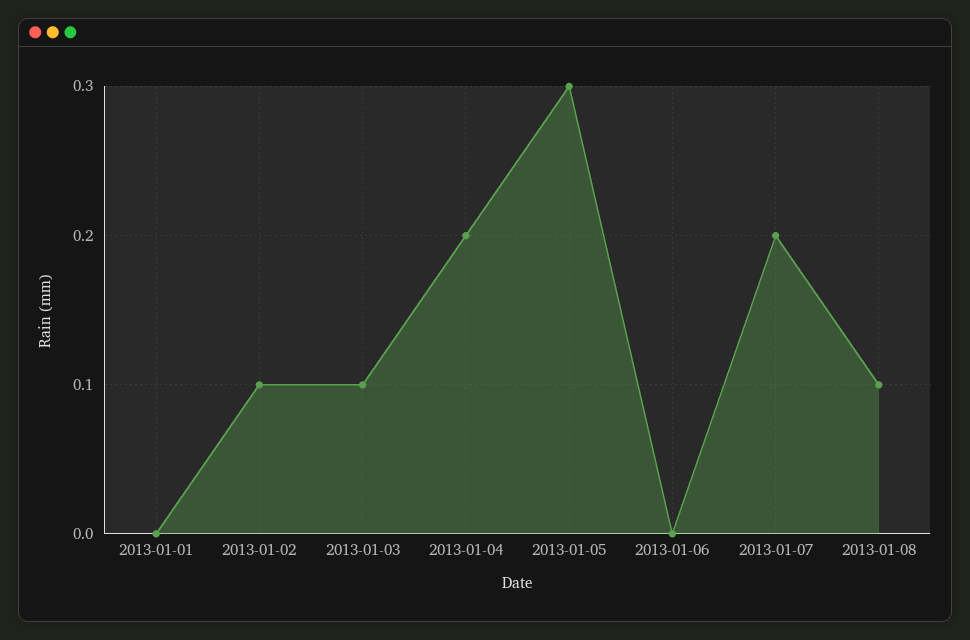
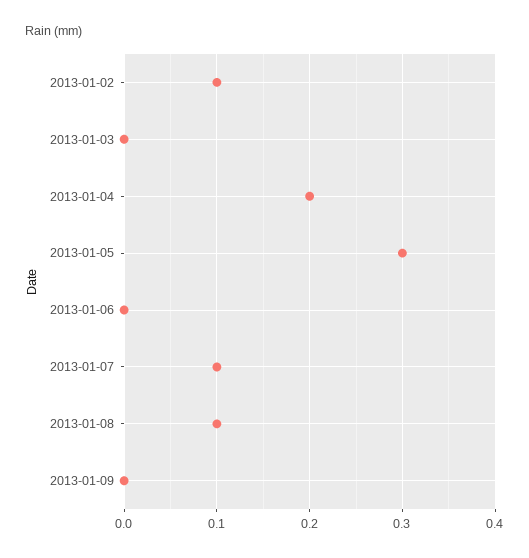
2013-01-01: 0 -> none
2013-01-03: 0.1 -> 0
2013-01-07: 0.2 -> 0.1
2013-01-09: none -> 0

